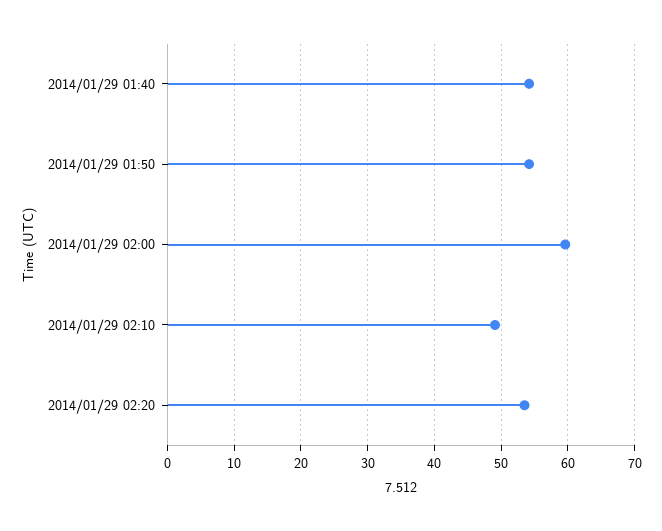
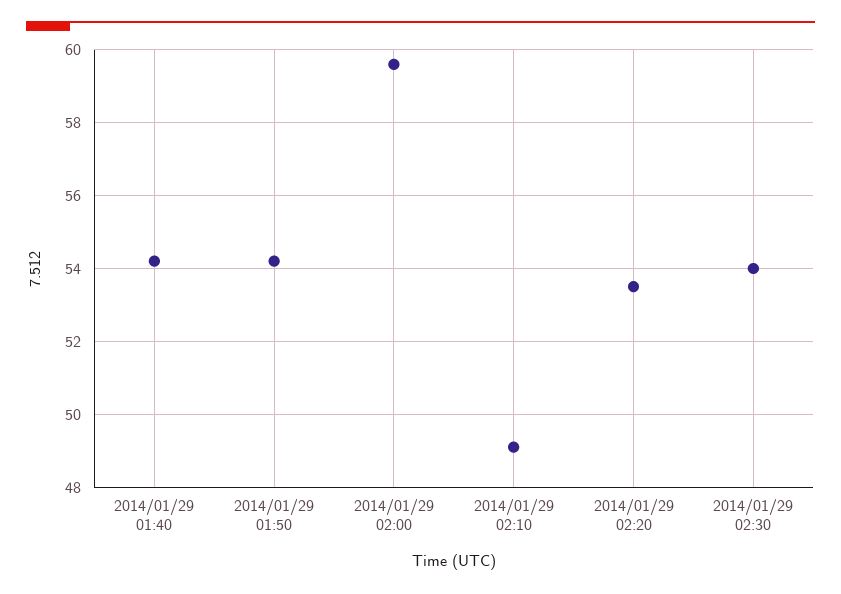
2014/01/29 02:30: none -> 54

